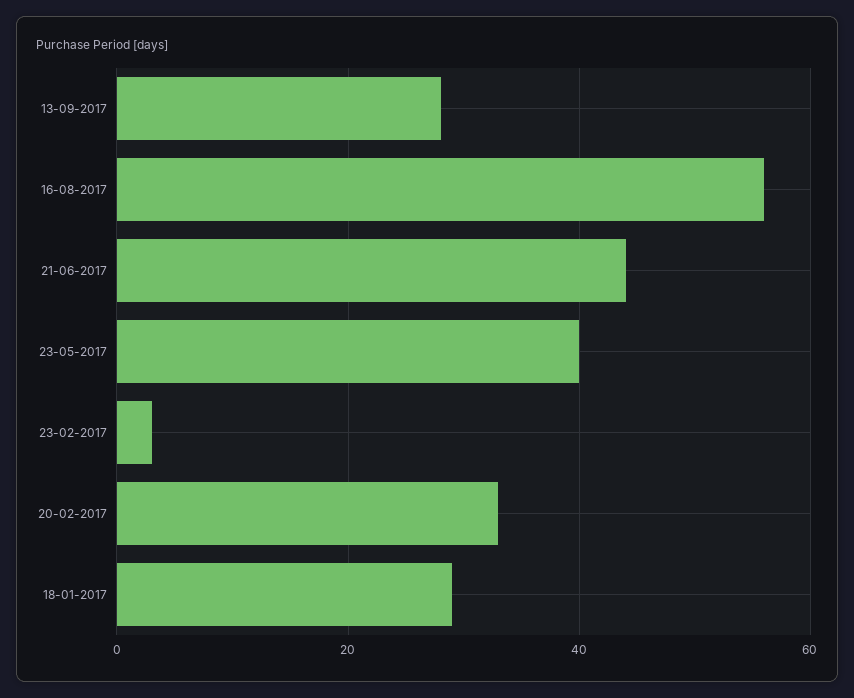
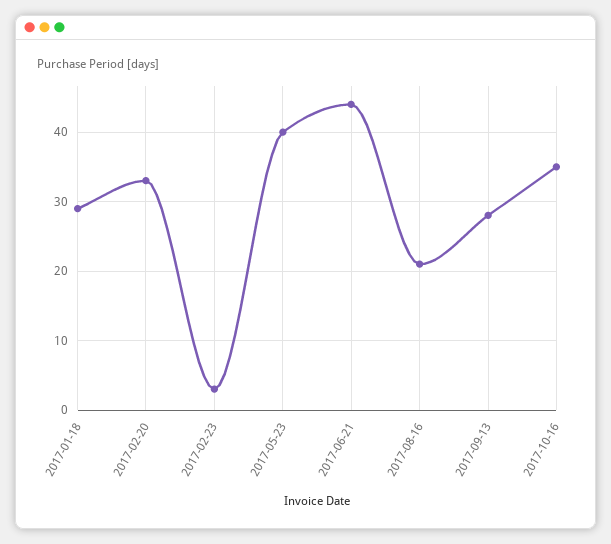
16-08-2017: 55 -> 21
2017-10-16: none -> 35

